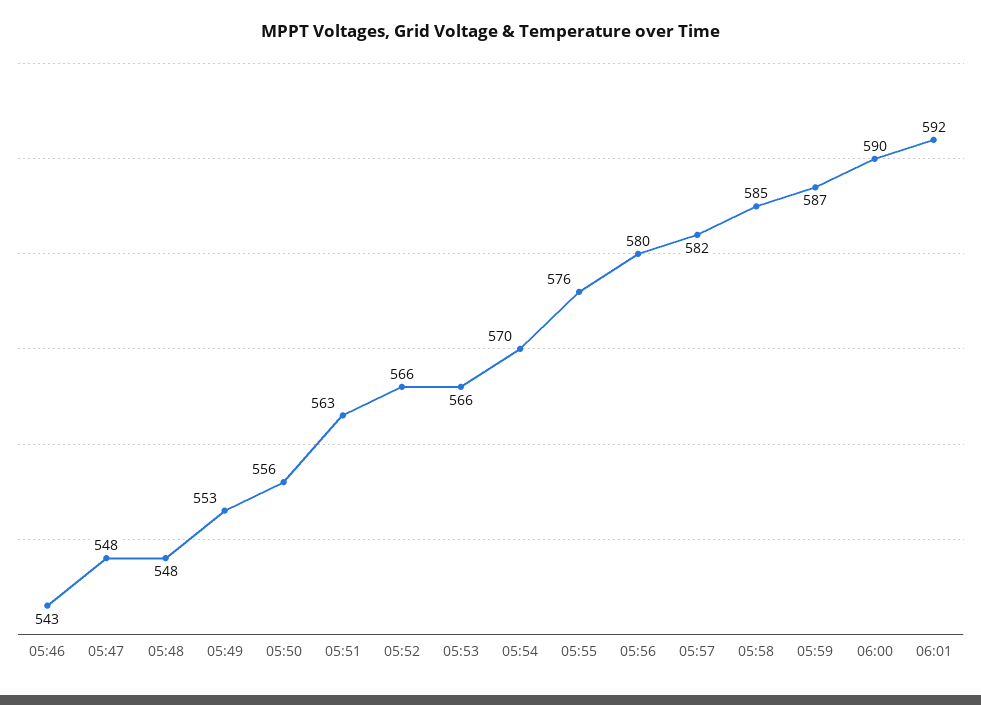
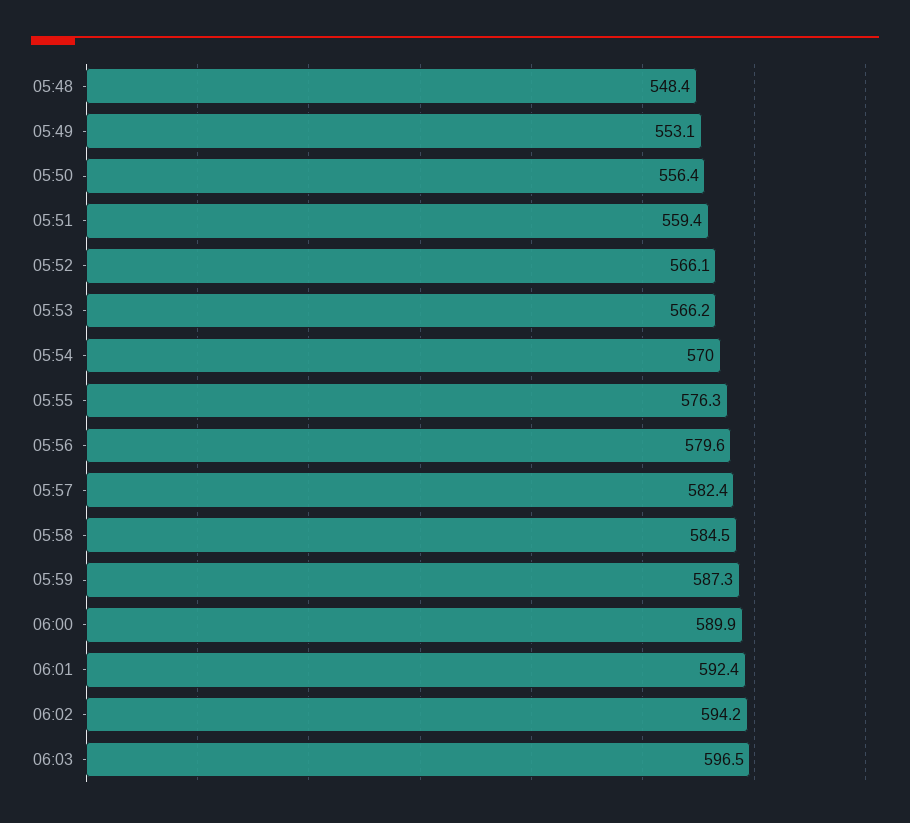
05:46: 543 -> none
05:47: 548 -> none
05:51: 563 -> 559.4
06:02: none -> 594.2
06:03: none -> 596.5

